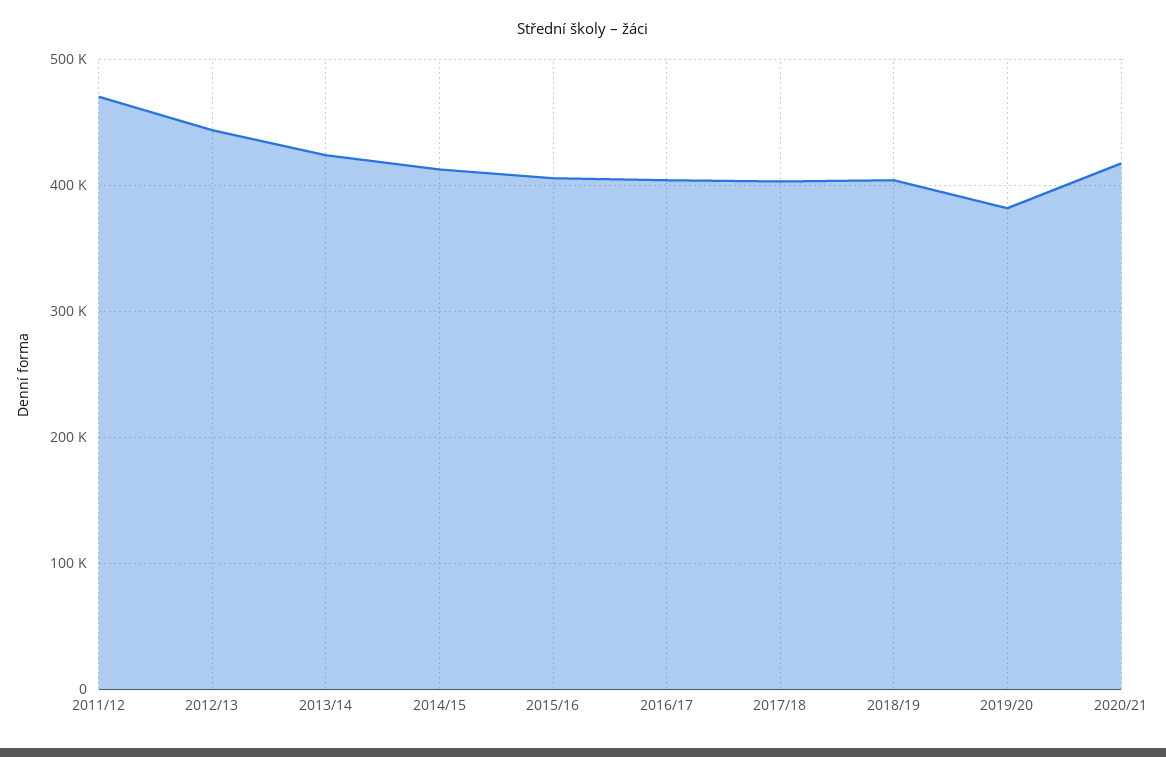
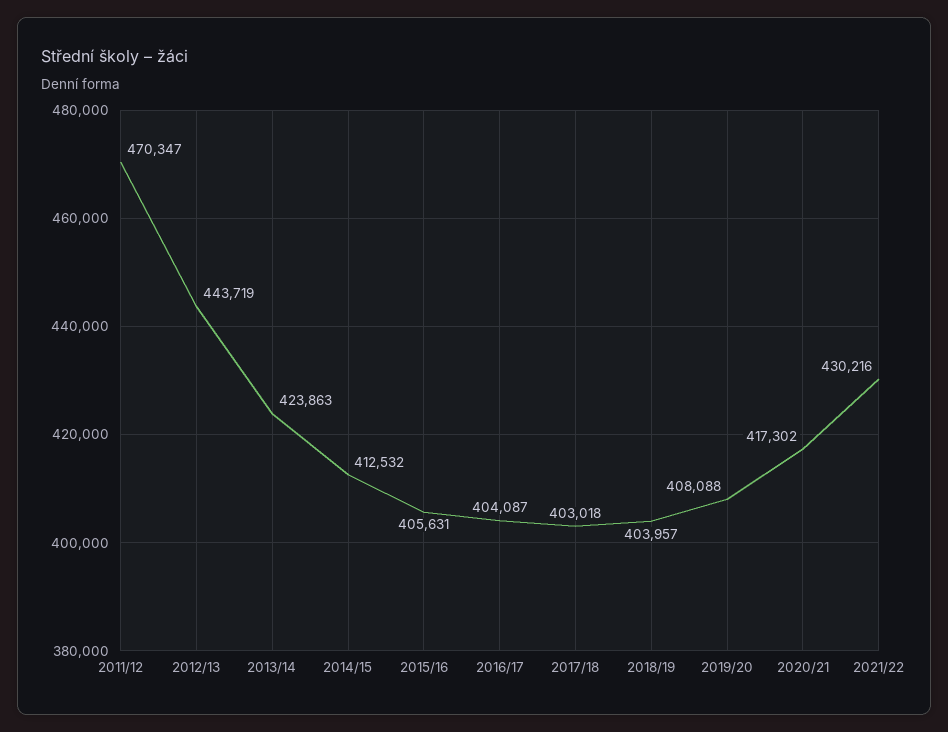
2019/20: 380000 -> 408088
2021/22: none -> 430216

